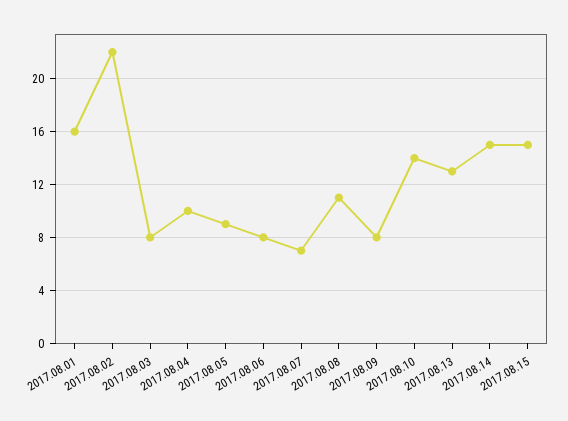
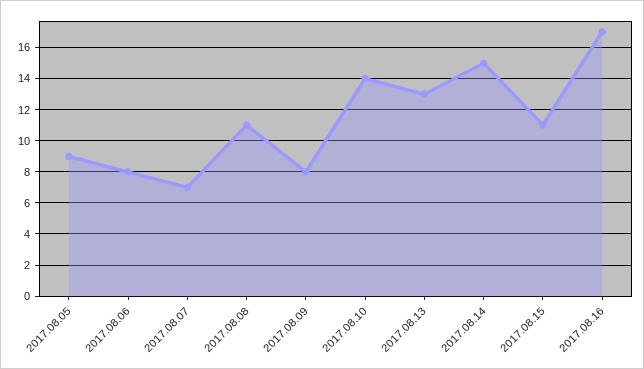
2017.08.01: 16 -> none
2017.08.02: 22 -> none
2017.08.03: 8 -> none
2017.08.04: 10 -> none
2017.08.15: 15 -> 11
2017.08.16: none -> 17

